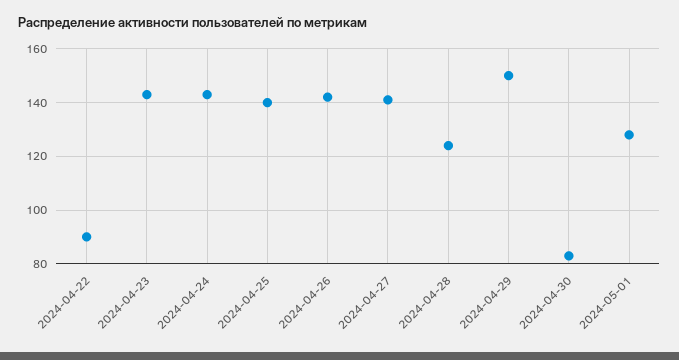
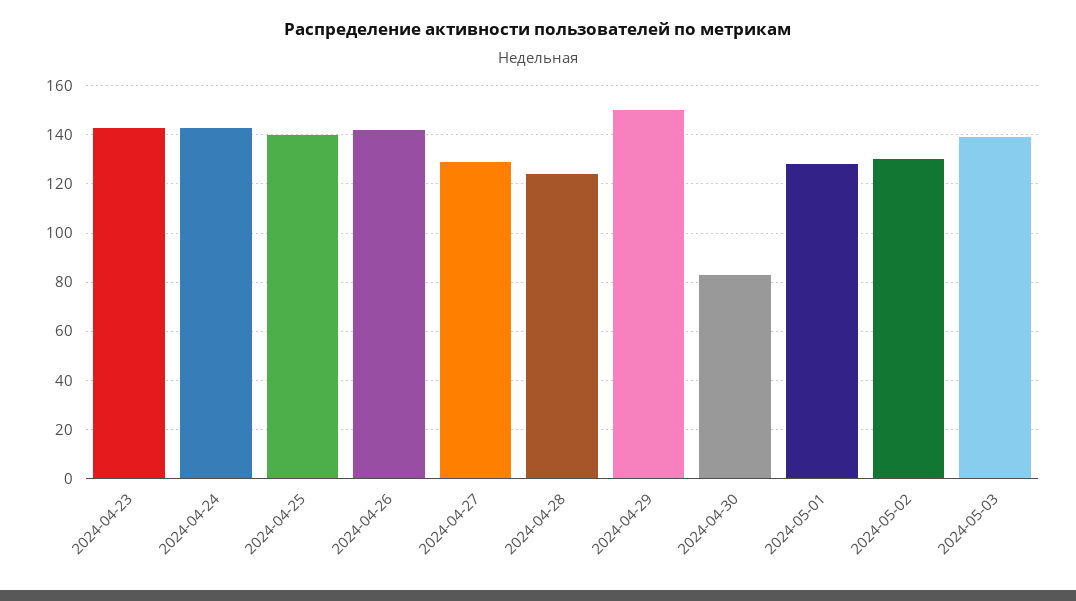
2024-04-22: 90 -> none
2024-04-27: 140 -> 130
2024-05-02: none -> 130
2024-05-03: none -> 140

